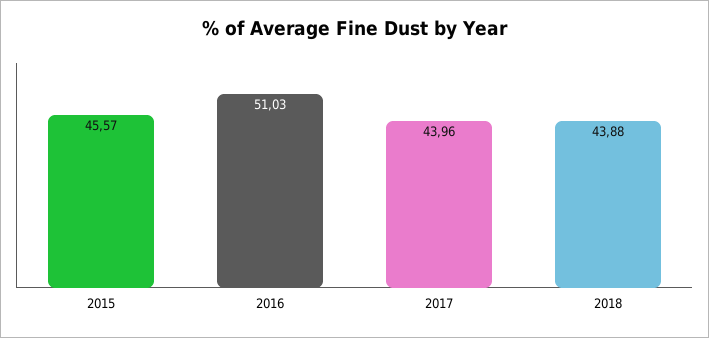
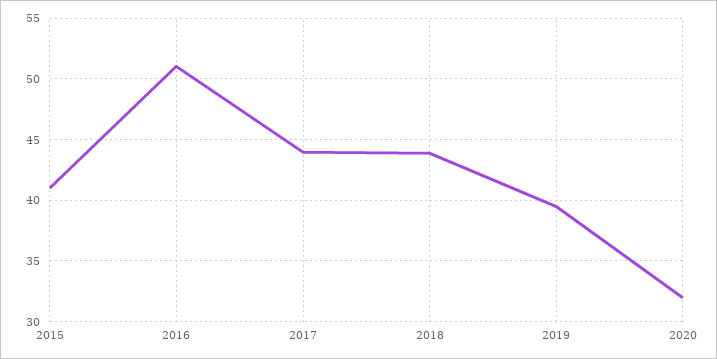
2015: 45.57 -> 41
2019: none -> 39.5
2020: none -> 32

